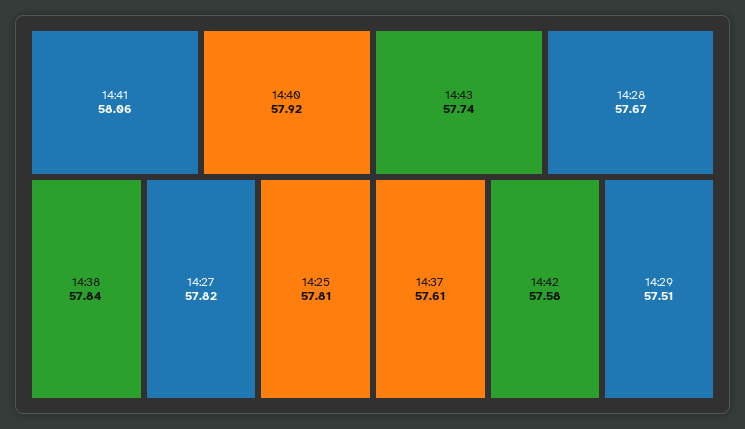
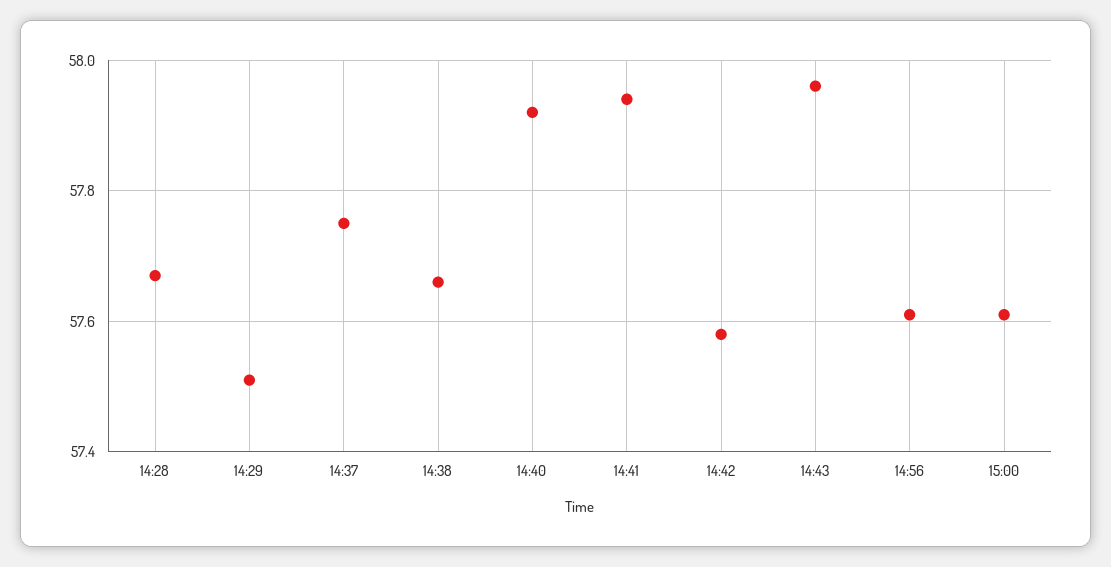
14:41: 58.06 -> 57.95
14:38: 57.84 -> 57.65
14:27: 57.82 -> none
14:25: 57.81 -> none
14:43: 57.74 -> 57.95
14:37: 57.61 -> 57.75
14:56: none -> 57.6
15:00: none -> 57.6

